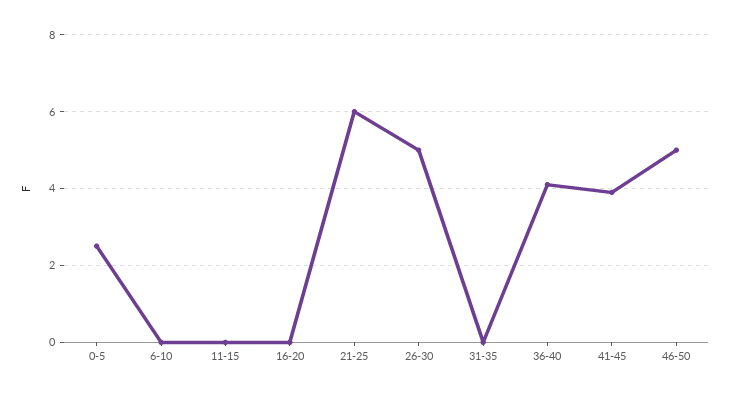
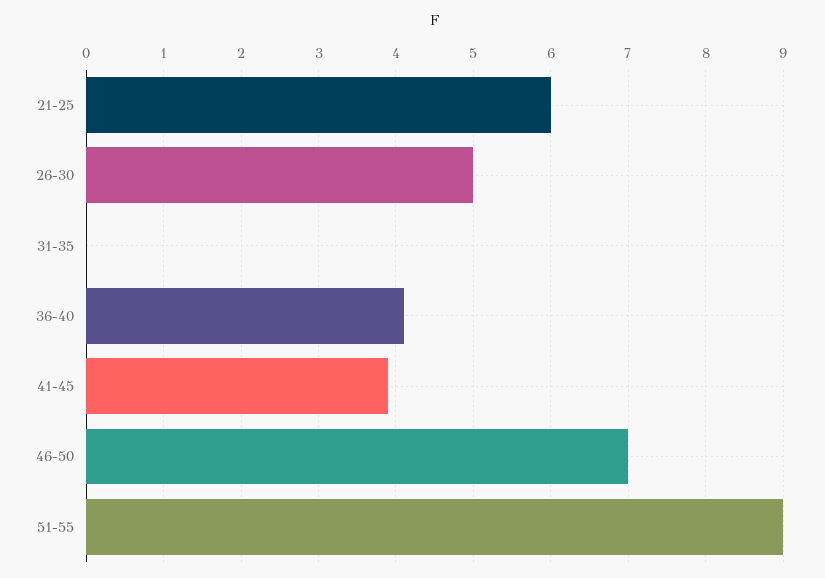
0-5: 2.5 -> none
6-10: 0 -> none
11-15: 0 -> none
16-20: 0 -> none
46-50: 5 -> 7
51-55: none -> 9

